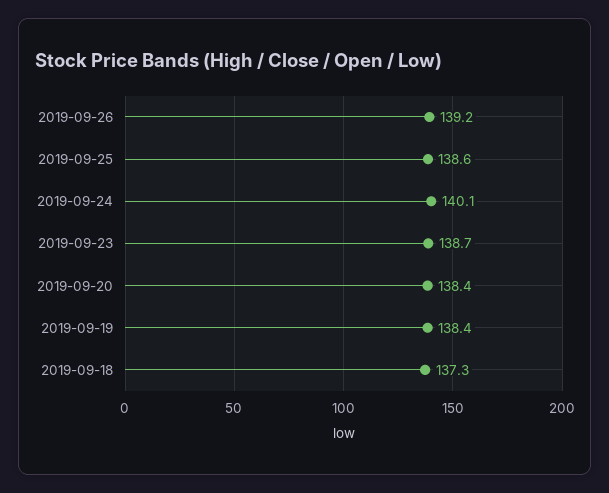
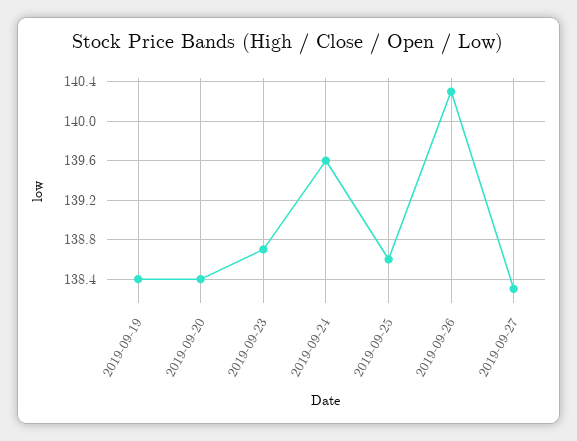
2019-09-26: 139.2 -> 140.3
2019-09-24: 140.1 -> 139.6
2019-09-18: 137.3 -> none
2019-09-27: none -> 138.3

